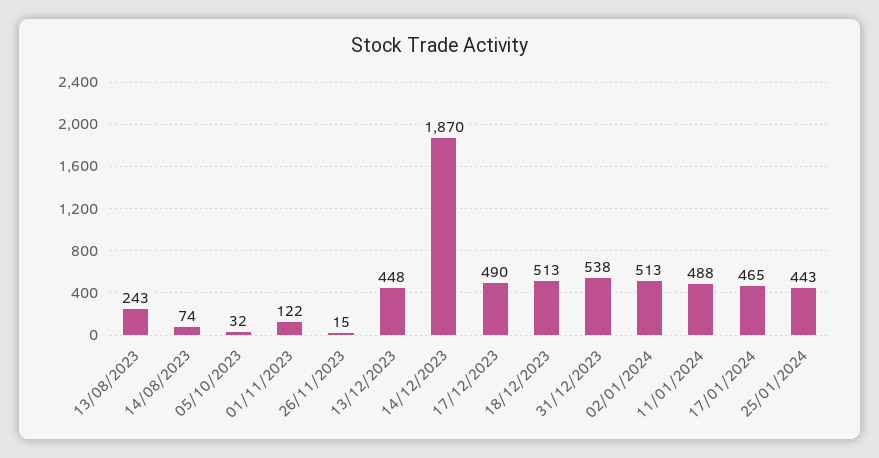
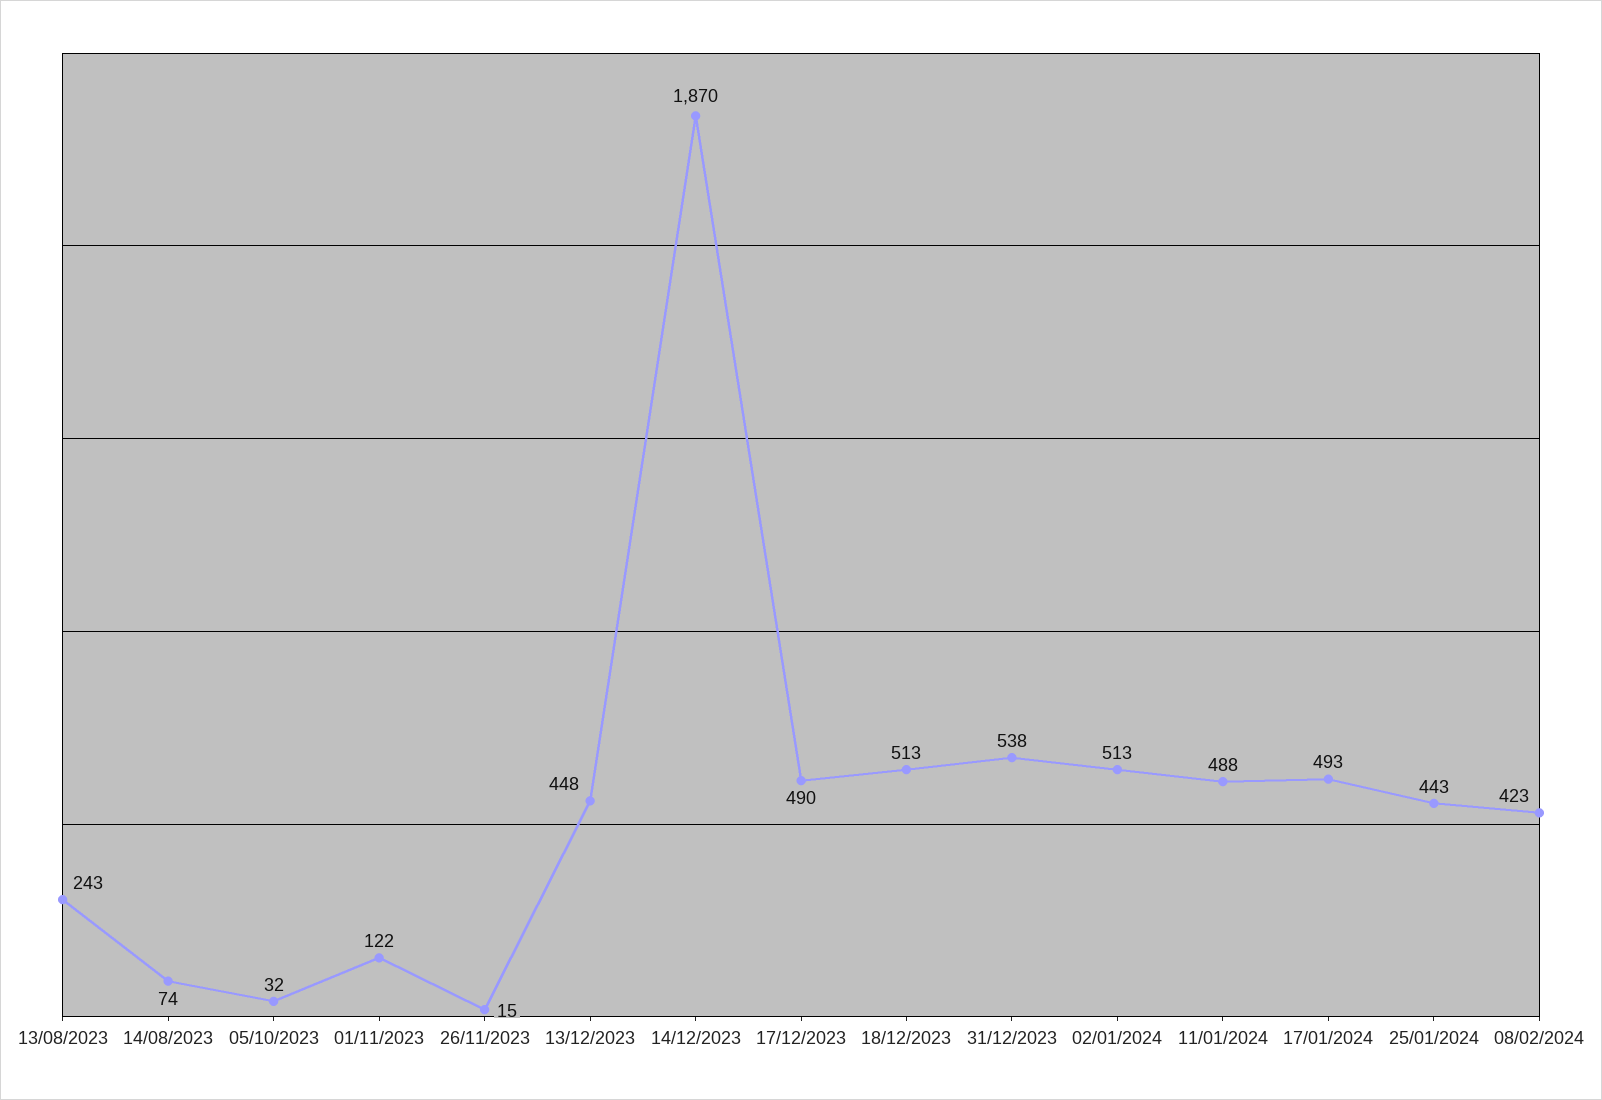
17/01/2024: 465 -> 493
08/02/2024: none -> 423

